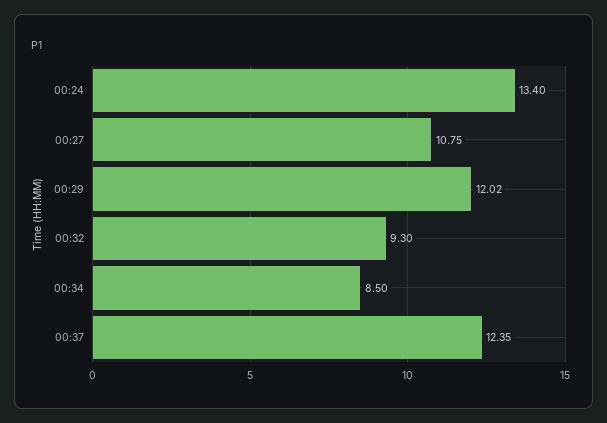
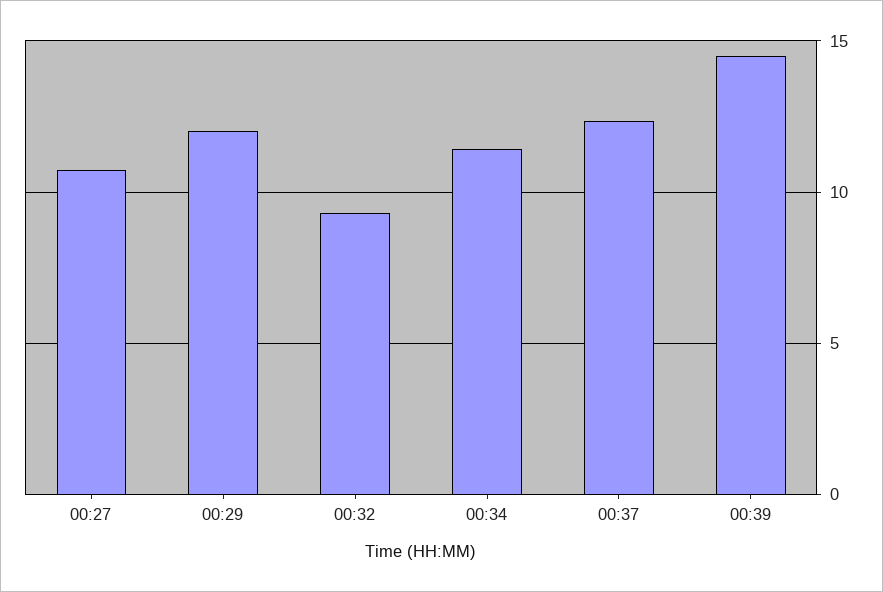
00:24: 13.4 -> none
00:34: 8.5 -> 11.5
00:39: none -> 14.5

